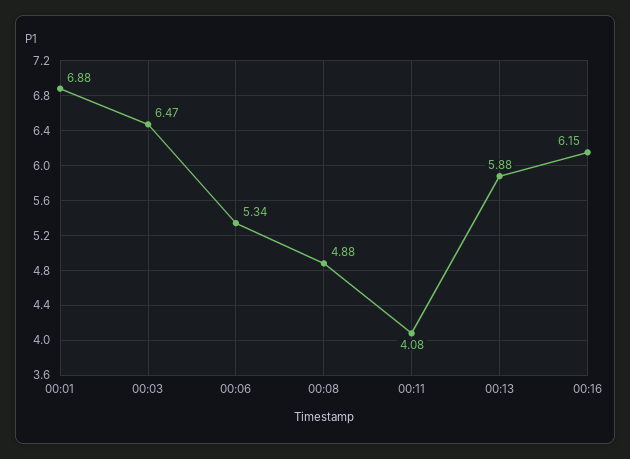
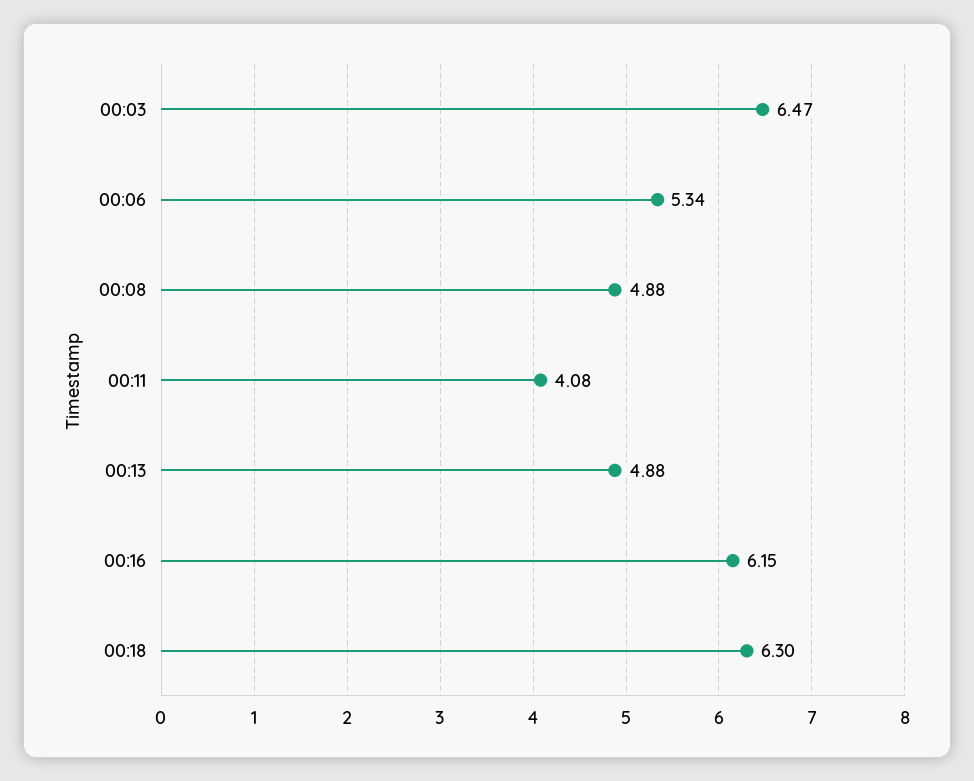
00:01: 6.88 -> none
00:13: 5.88 -> 4.88
00:18: none -> 6.3

